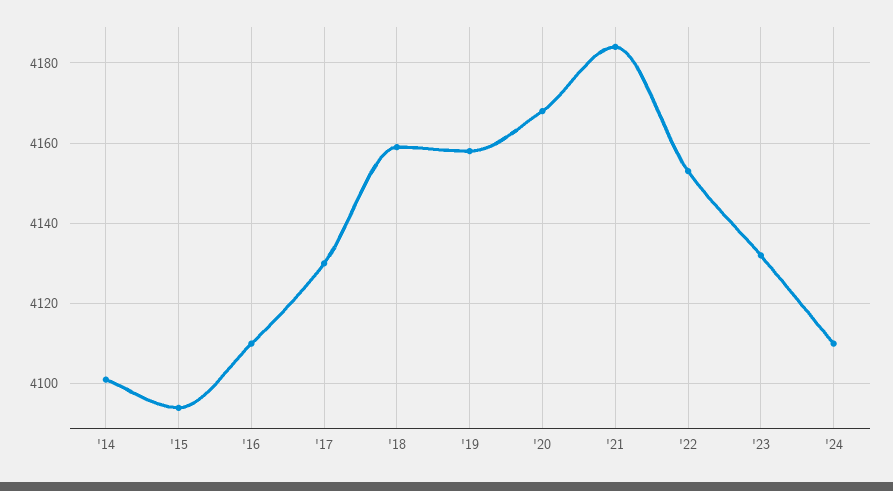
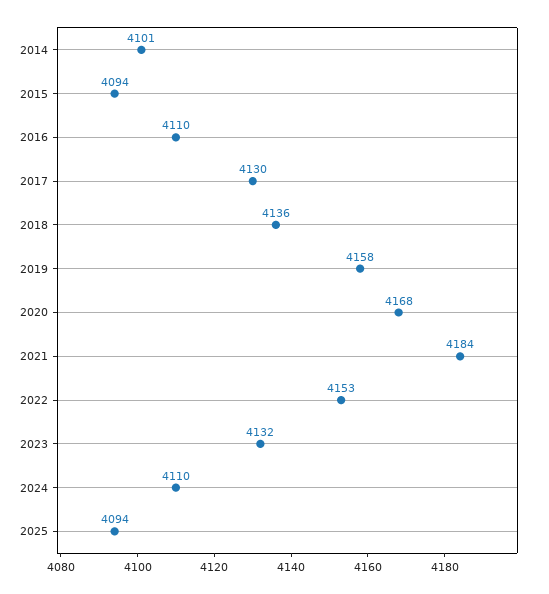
'18: 4160 -> 4136
2025: none -> 4094

